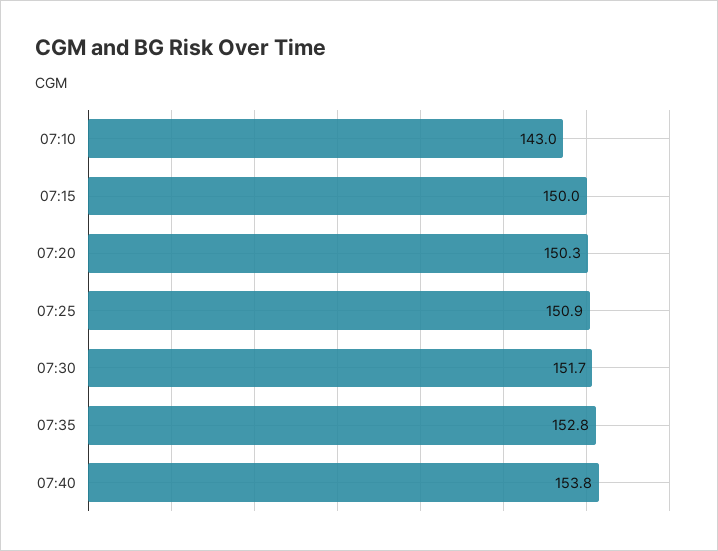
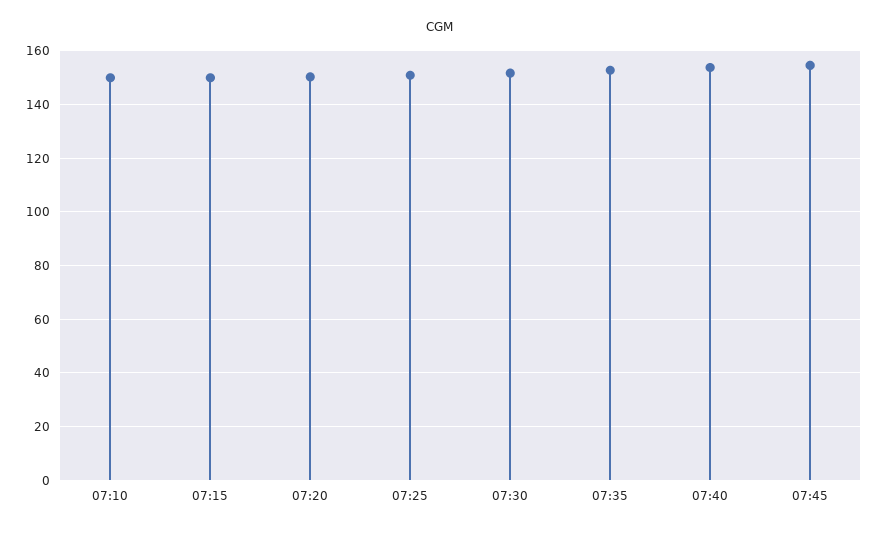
07:10: 143 -> 150
07:45: none -> 155

